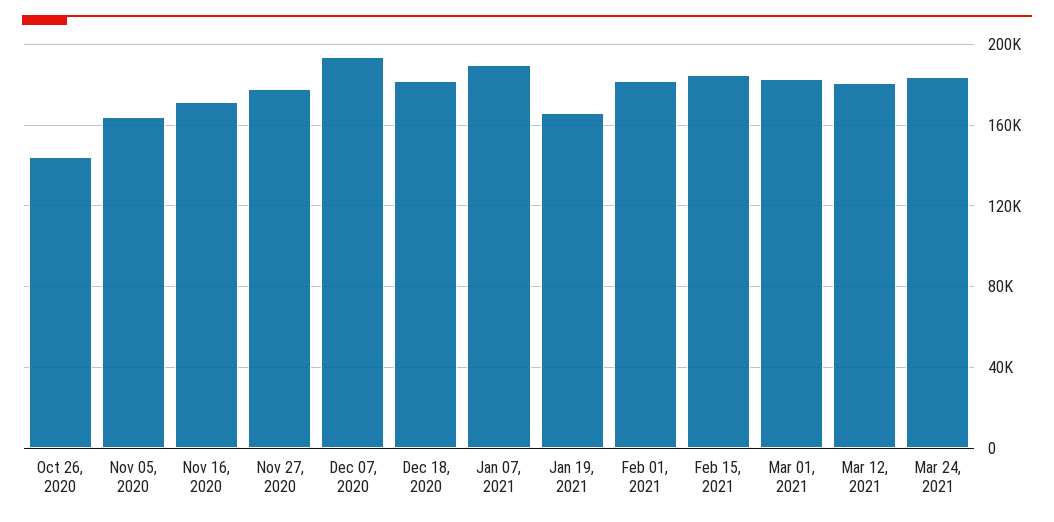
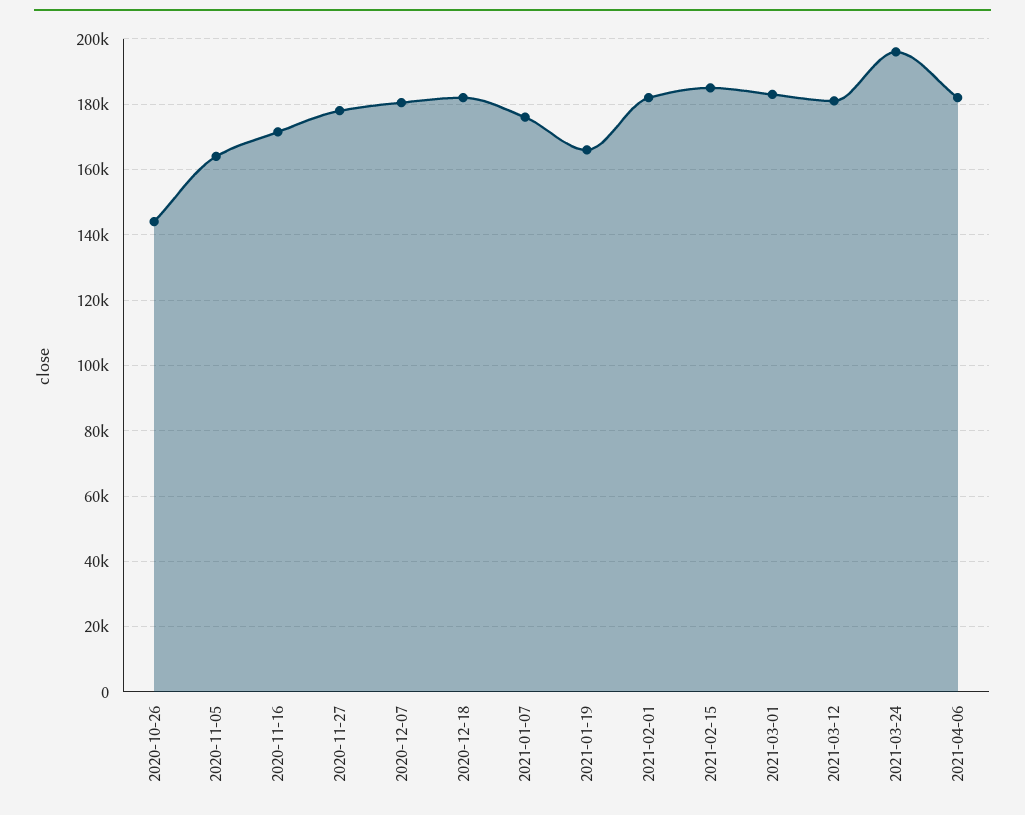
Dec 07, 2020: 195000 -> 180000
Jan 07, 2021: 190000 -> 176000
Mar 24, 2021: 185000 -> 196000
2021-04-06: none -> 182000

